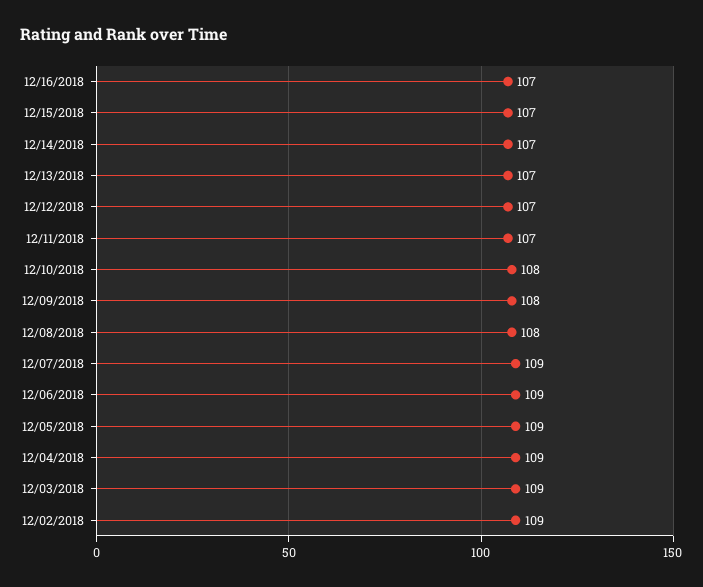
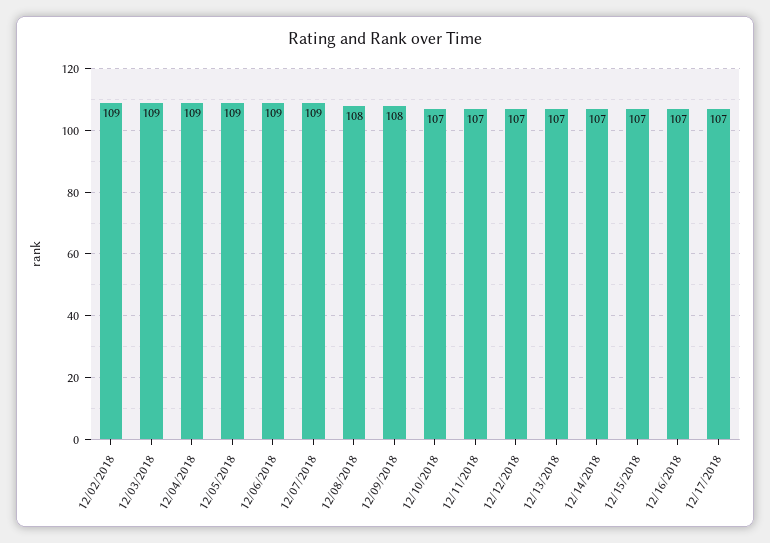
12/10/2018: 108 -> 107
12/17/2018: none -> 107

